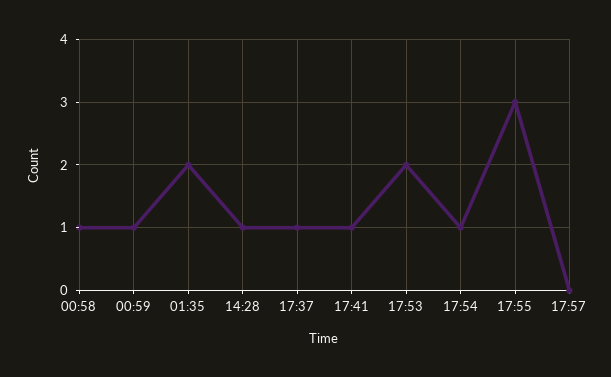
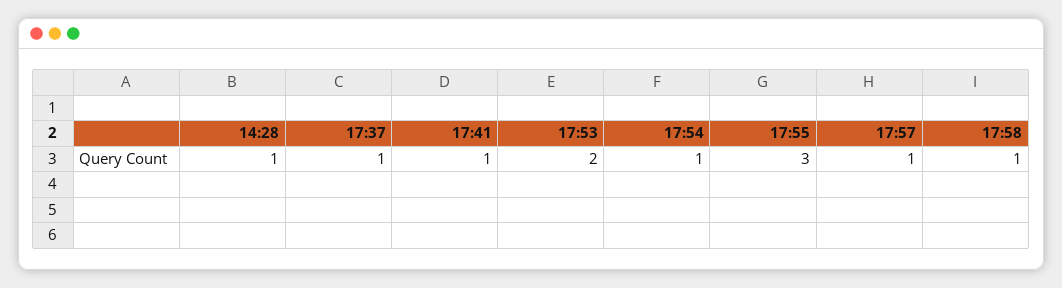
00:58: 1 -> none
00:59: 1 -> none
01:35: 2 -> none
17:57: 0 -> 1
17:58: none -> 1

